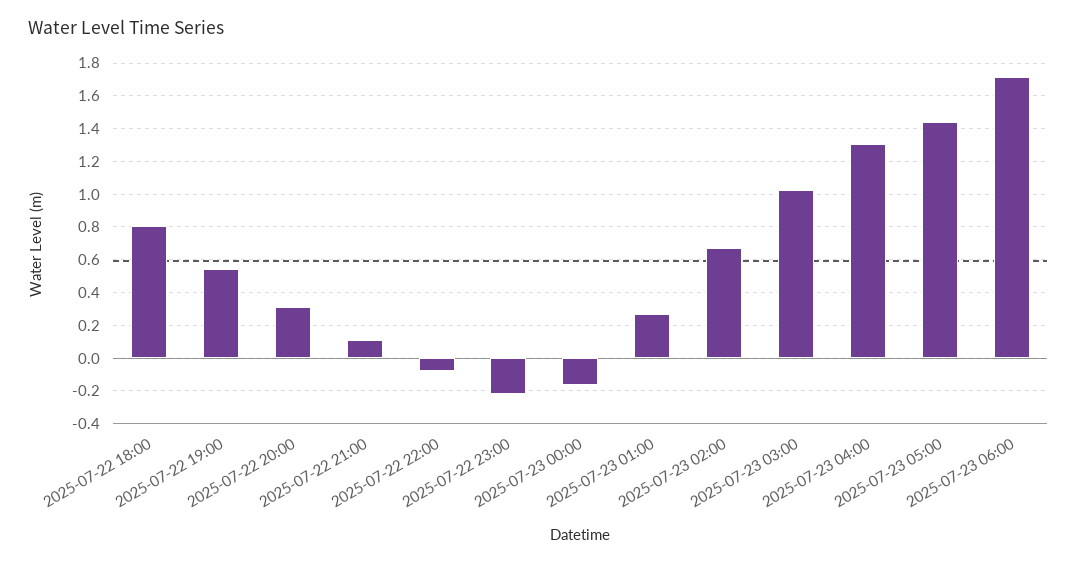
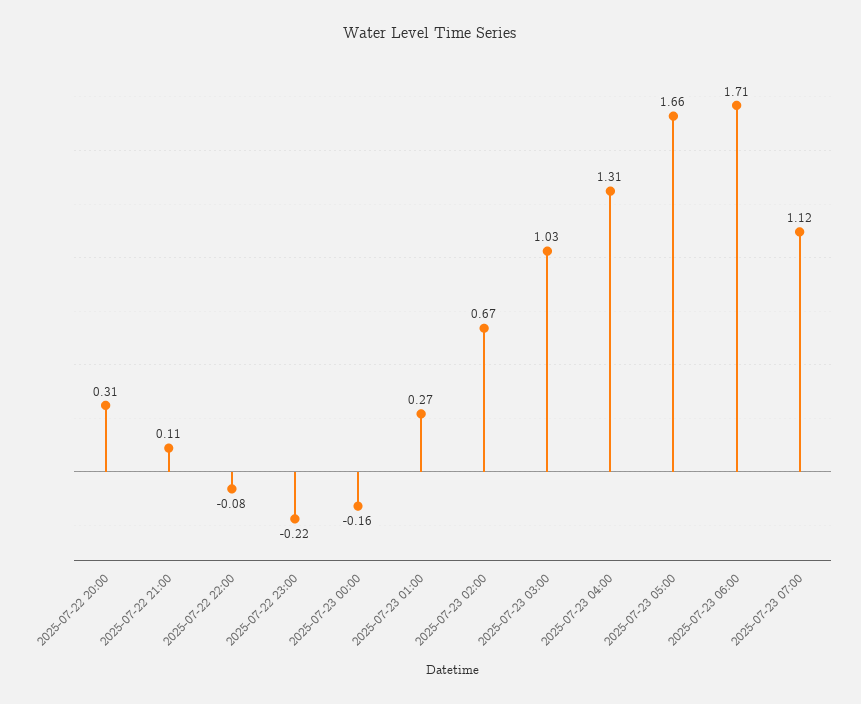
2025-07-22 18:00: 0.8 -> none
2025-07-22 19:00: 0.55 -> none
2025-07-23 05:00: 1.45 -> 1.66
2025-07-23 07:00: none -> 1.12

